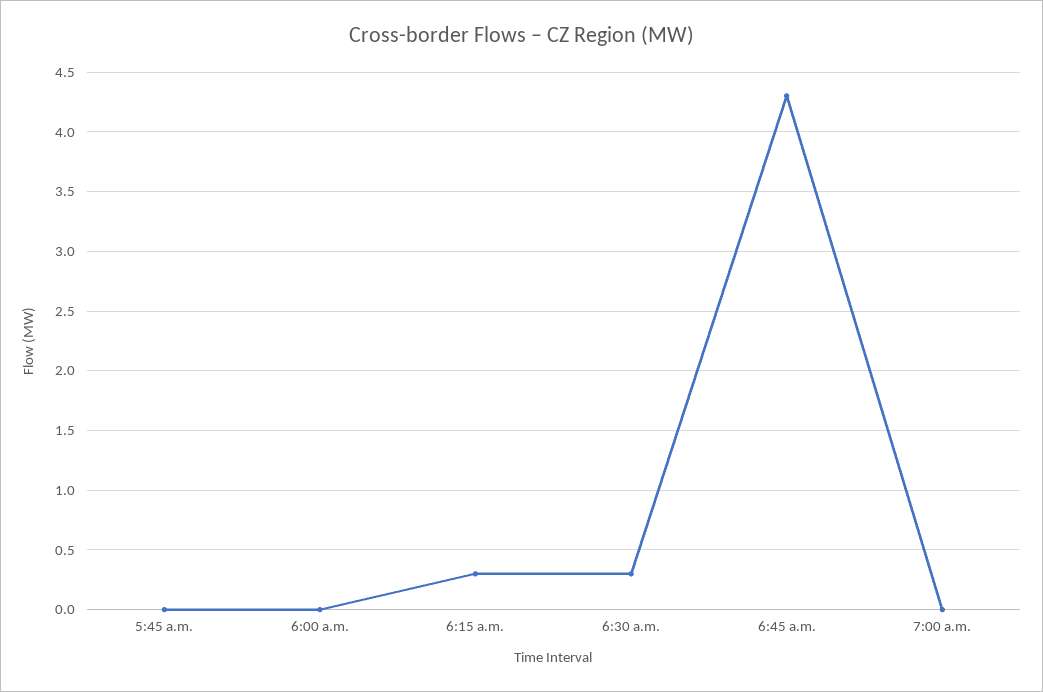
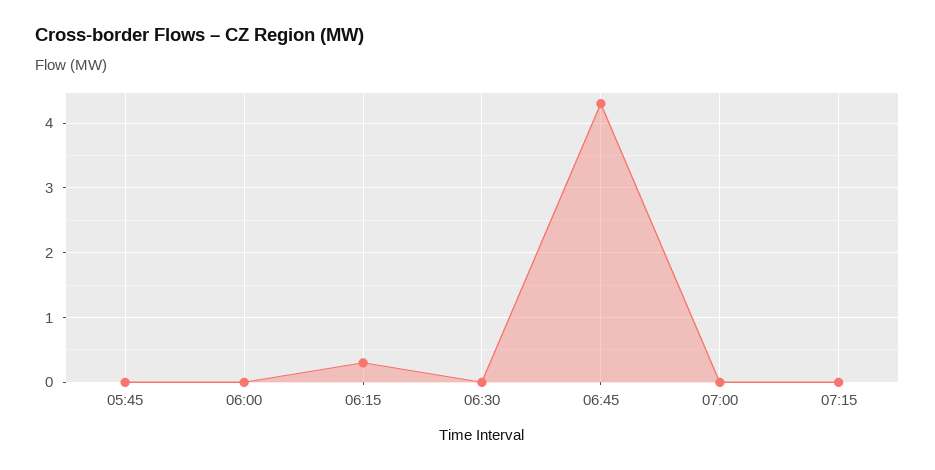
6:30 a.m.: 0.3 -> 0
07:15: none -> 0

